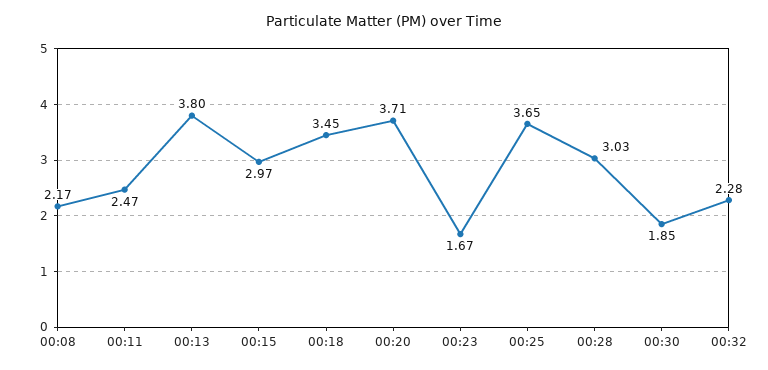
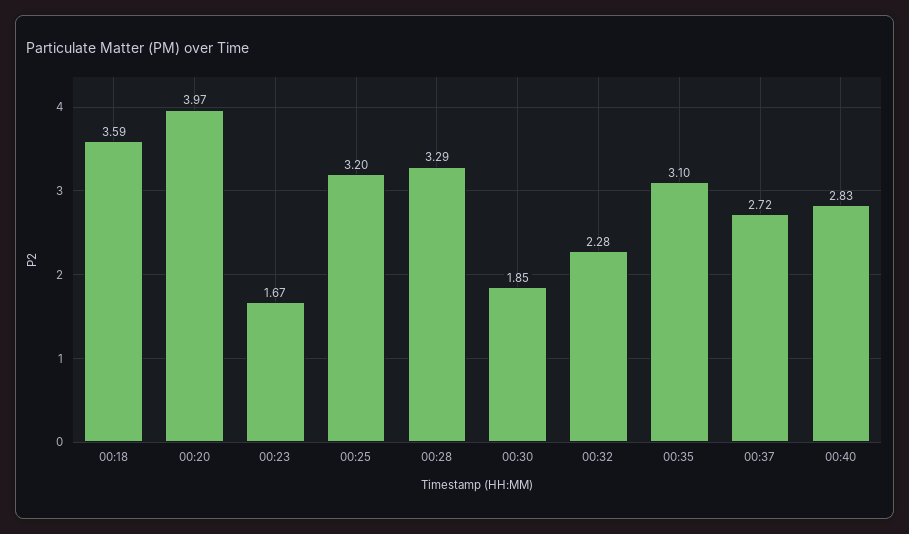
00:08: 2.17 -> none
00:11: 2.47 -> none
00:13: 3.8 -> none
00:15: 2.97 -> none
00:18: 3.45 -> 3.59
00:20: 3.71 -> 3.97
00:25: 3.65 -> 3.2
00:28: 3.03 -> 3.29
00:35: none -> 3.1
00:37: none -> 2.72
00:40: none -> 2.83

